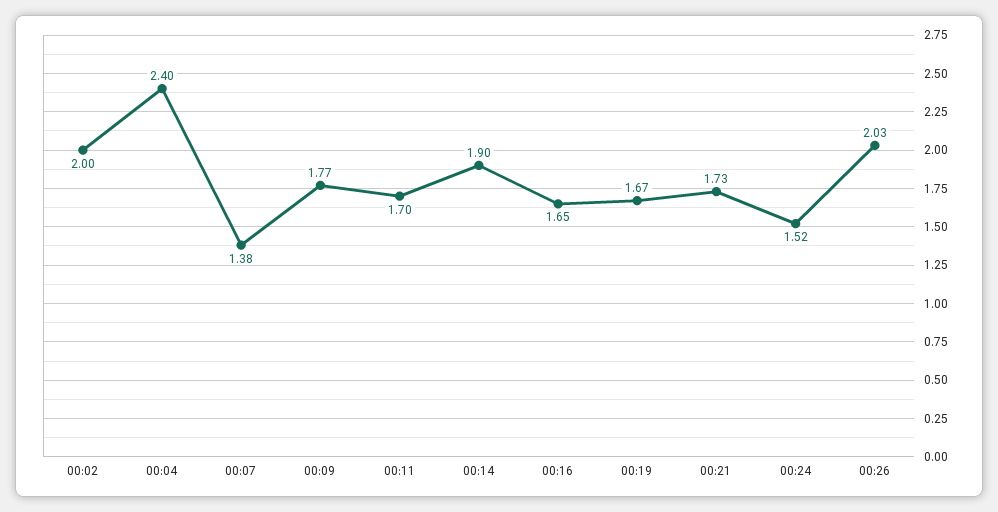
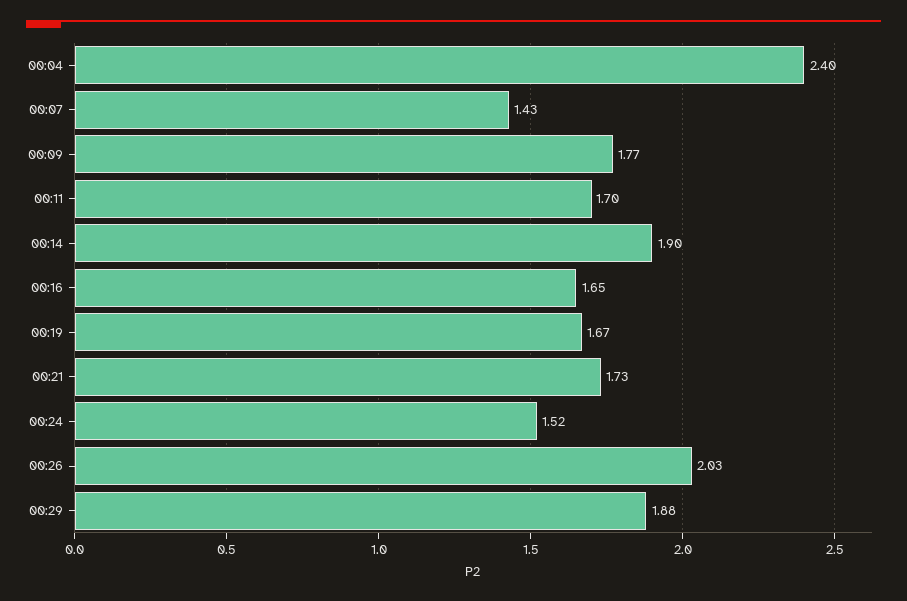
00:02: 2 -> none
00:07: 1.38 -> 1.43
00:29: none -> 1.88

